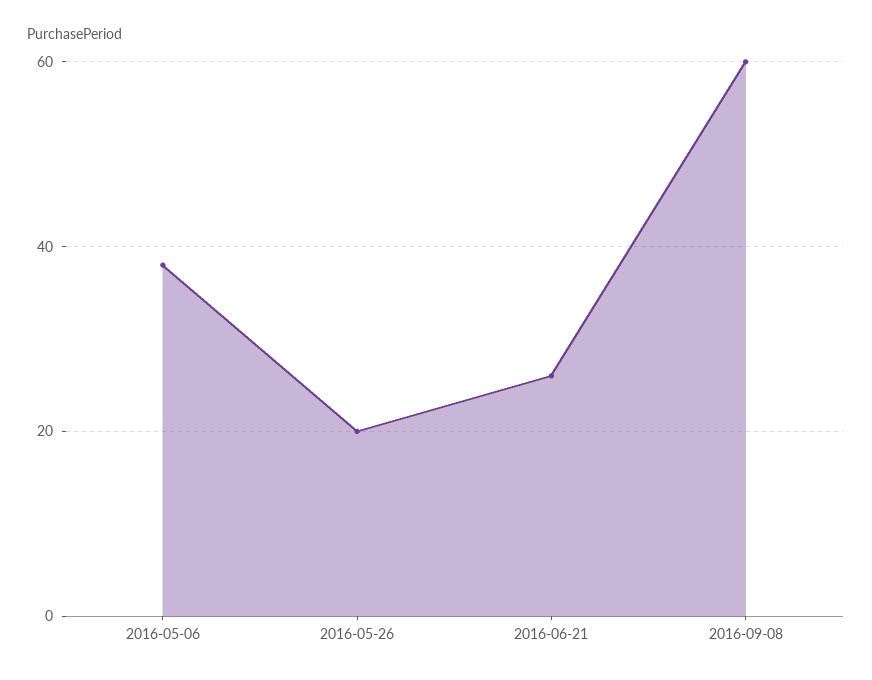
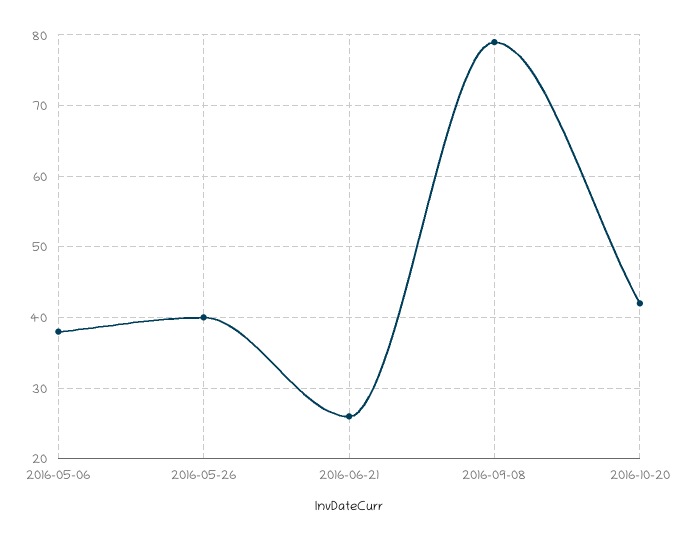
2016-05-26: 20 -> 40
2016-09-08: 60 -> 79
2016-10-20: none -> 42

